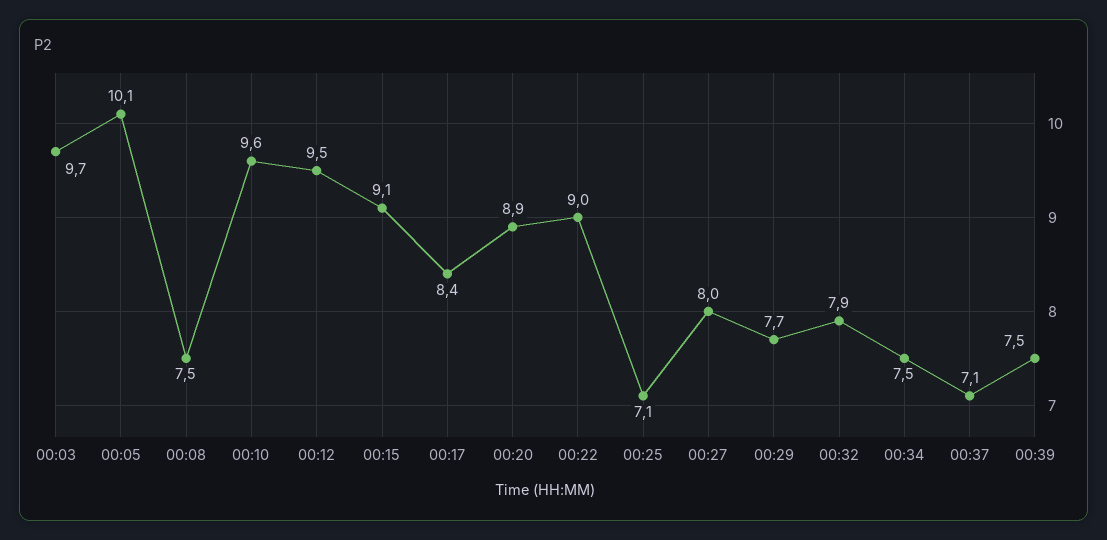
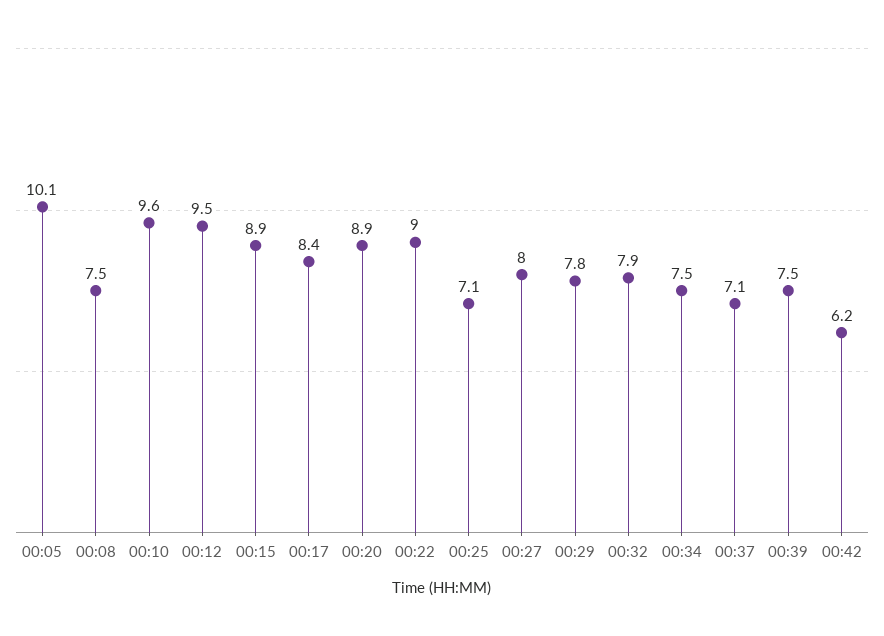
00:03: 9.7 -> none
00:15: 9.1 -> 8.9
00:29: 7.7 -> 7.8
00:42: none -> 6.2

